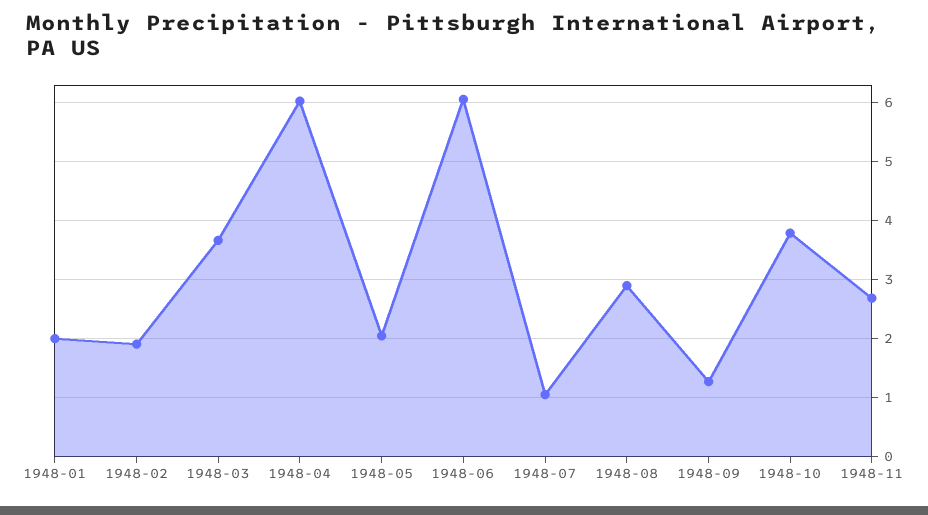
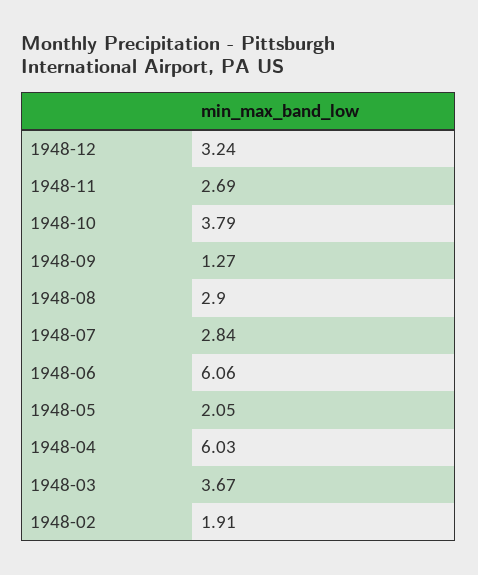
1948-01: 2 -> none
1948-07: 1 -> 2.84
1948-12: none -> 3.24

